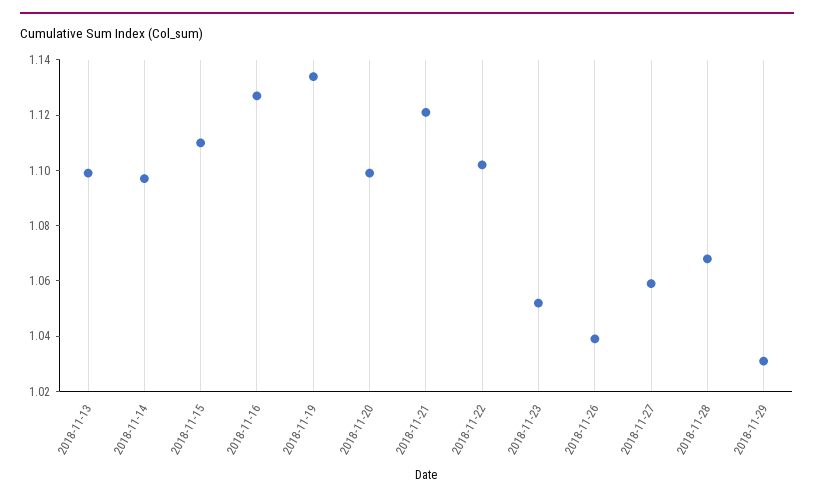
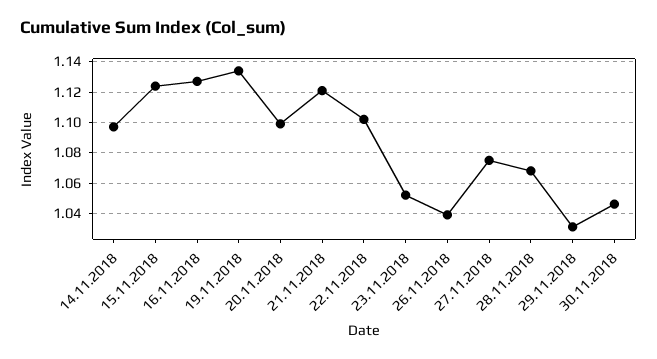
2018-11-13: 1.1 -> none
2018-11-15: 1.11 -> 1.125
2018-11-27: 1.06 -> 1.075
30.11.2018: none -> 1.045

